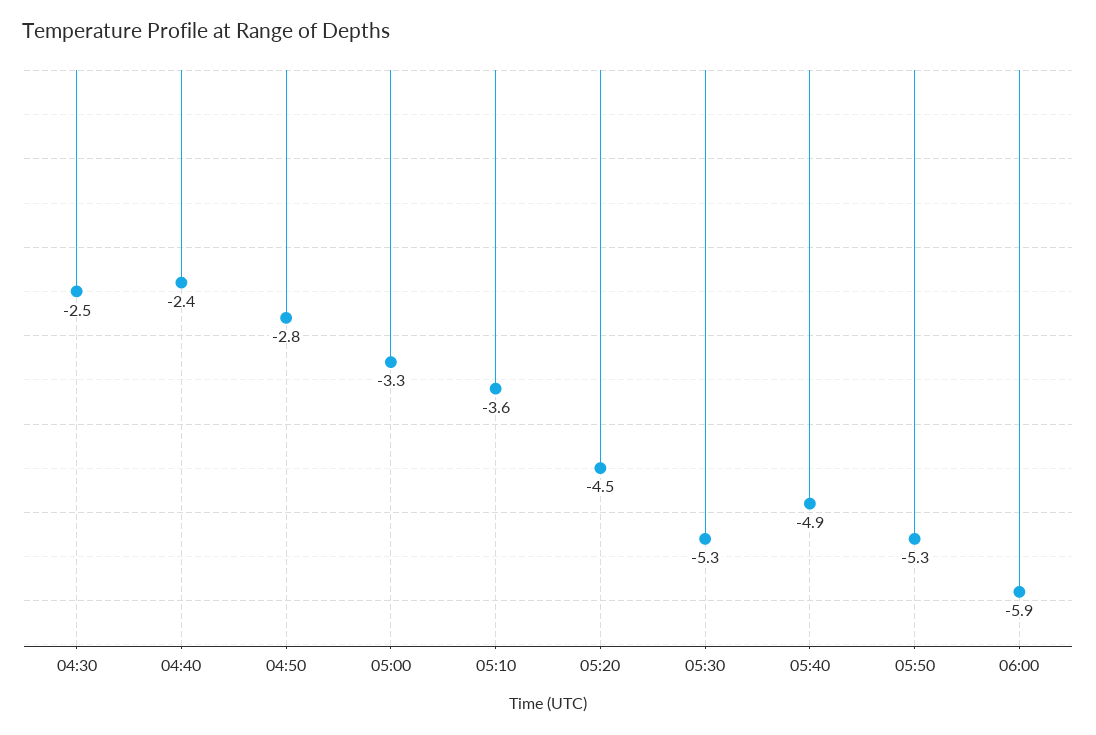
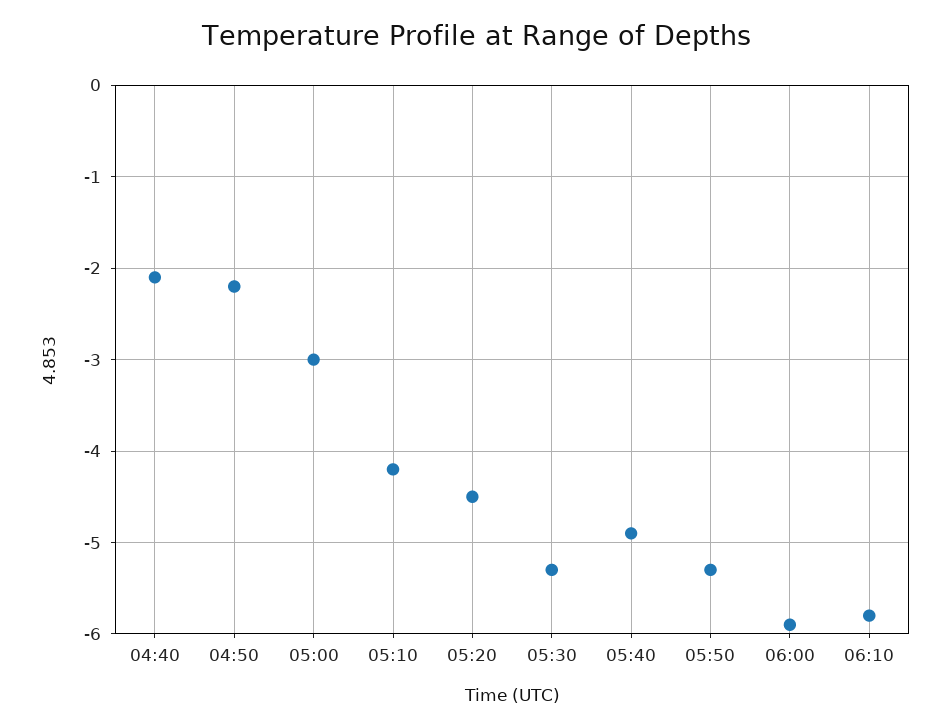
04:30: -2.5 -> none
04:40: -2.4 -> -2.1
04:50: -2.8 -> -2.2
05:00: -3.3 -> -3
05:10: -3.6 -> -4.2
06:10: none -> -5.8

